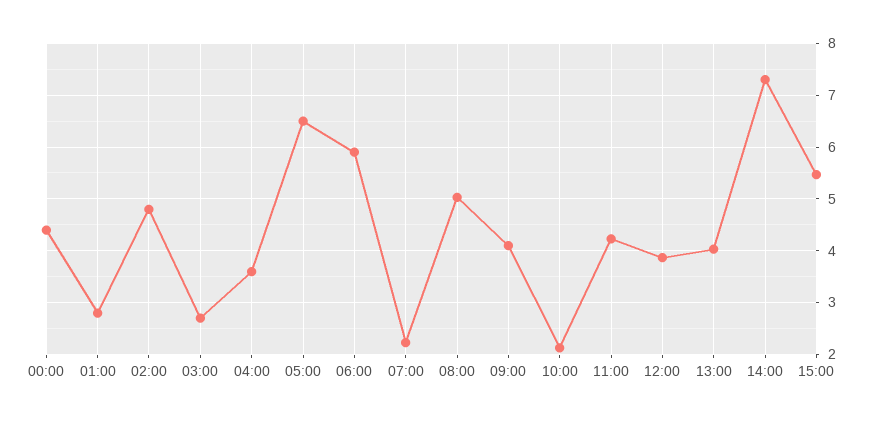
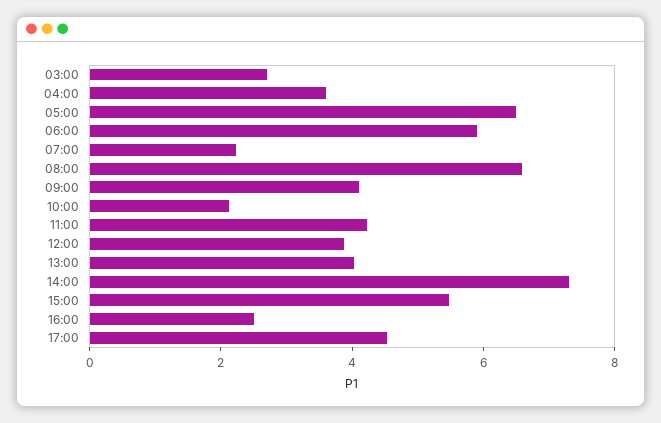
00:00: 4.4 -> none
01:00: 2.8 -> none
02:00: 4.8 -> none
08:00: 5 -> 6.5
16:00: none -> 2.5
17:00: none -> 4.5

